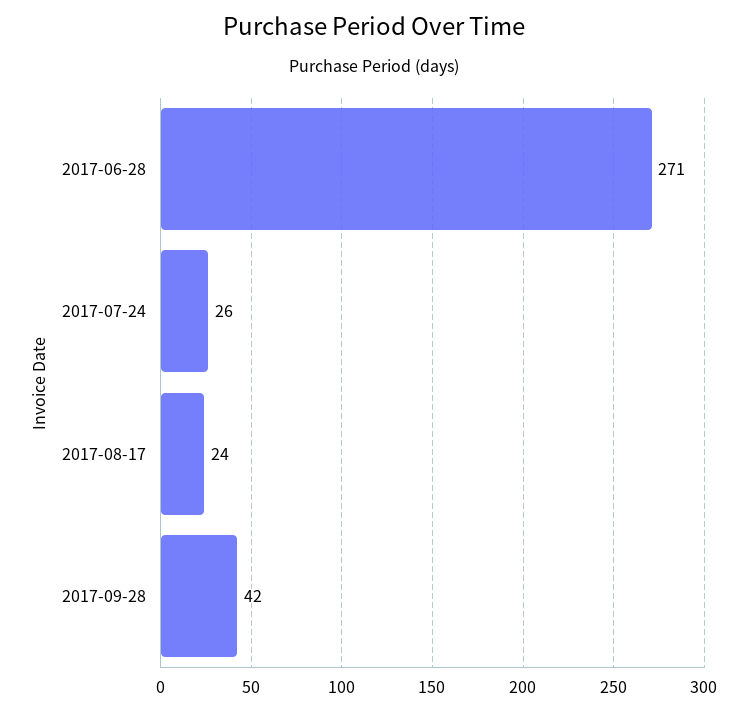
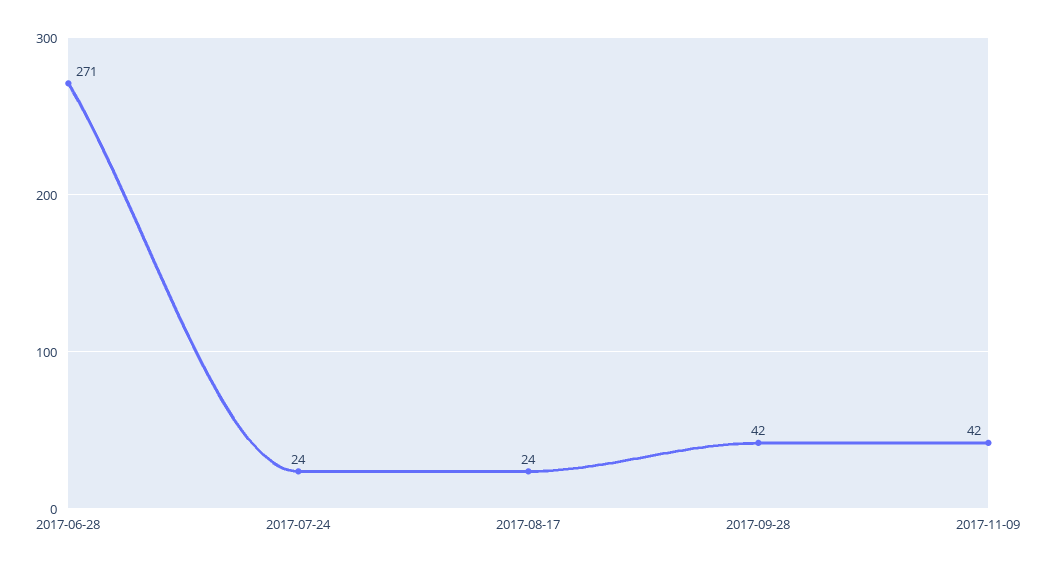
2017-07-24: 26 -> 24
2017-11-09: none -> 42

